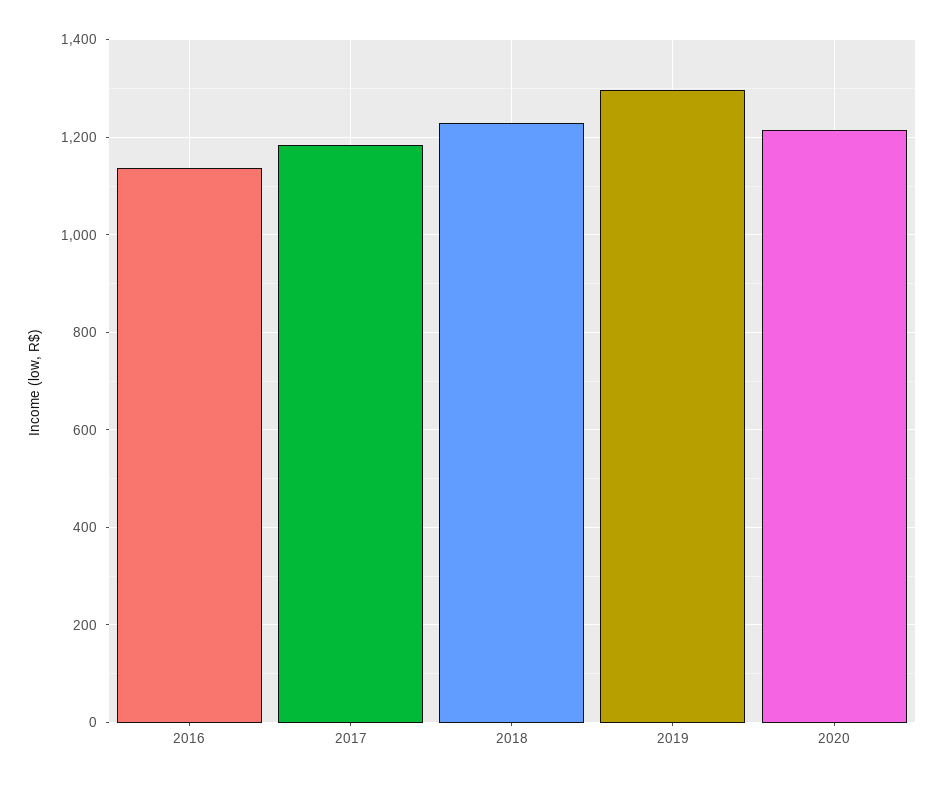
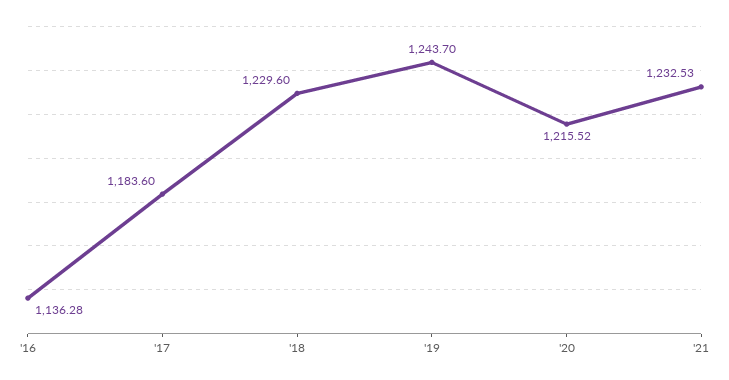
2019: 1300 -> 1243.7
'21: none -> 1232.53

